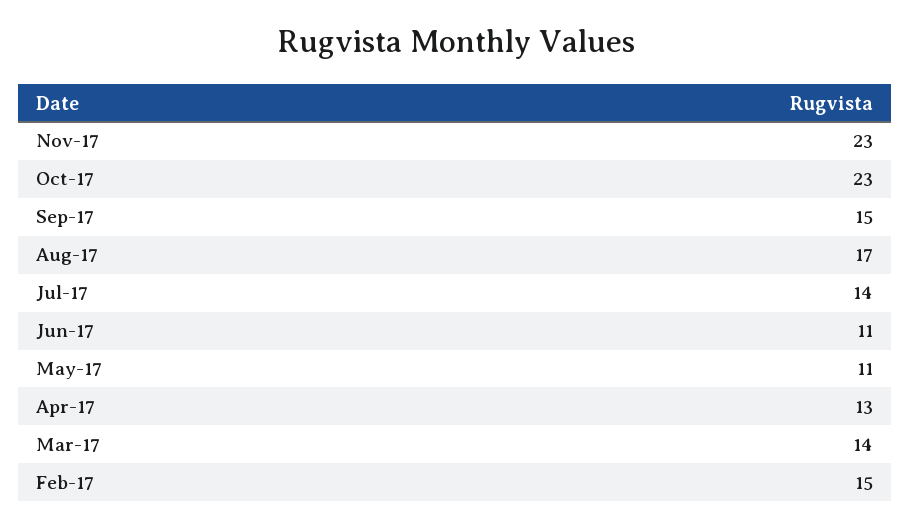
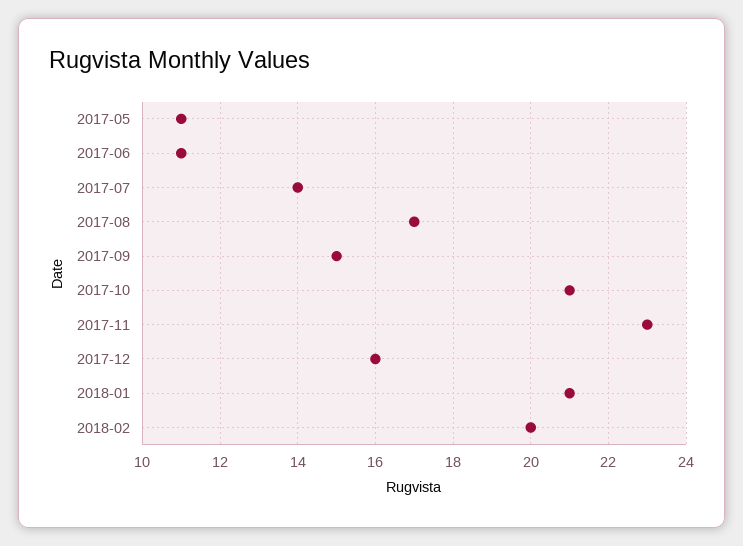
Oct-17: 23 -> 21
Apr-17: 13 -> none
Mar-17: 14 -> none
Feb-17: 15 -> none
2017-12: none -> 16
2018-01: none -> 21
2018-02: none -> 20

